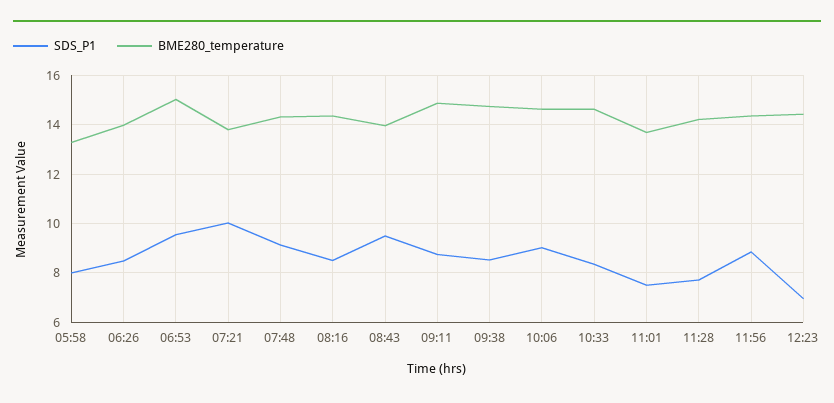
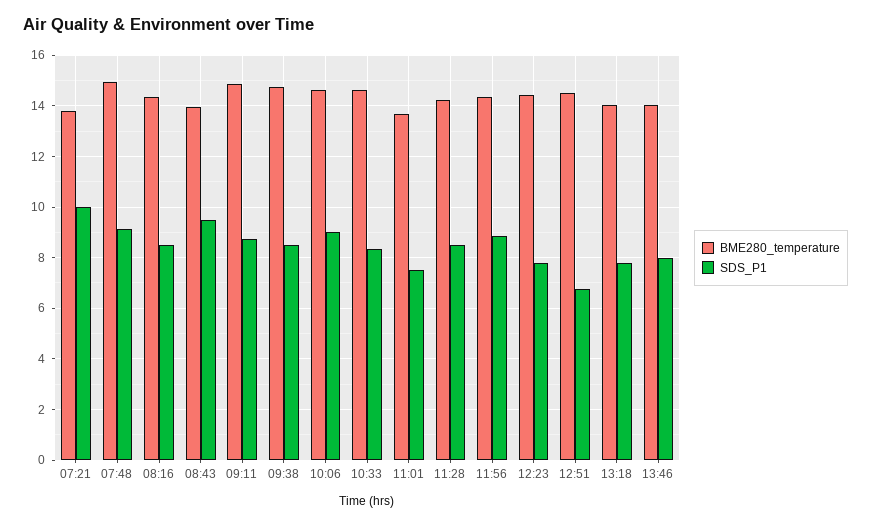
SDS_P1, 05:58: 8 -> none
BME280_temperature, 05:58: 13.25 -> none
SDS_P1, 06:26: 8.5 -> none
BME280_temperature, 06:26: 14 -> none
SDS_P1, 06:53: 9.5 -> none
BME280_temperature, 06:53: 15 -> none
BME280_temperature, 07:48: 14.25 -> 15
SDS_P1, 11:28: 7.75 -> 8.5
SDS_P1, 12:23: 7 -> 7.75
BME280_temperature, 12:51: none -> 14.5
SDS_P1, 12:51: none -> 6.75
BME280_temperature, 13:18: none -> 14
SDS_P1, 13:18: none -> 7.75
BME280_temperature, 13:46: none -> 14
SDS_P1, 13:46: none -> 8

